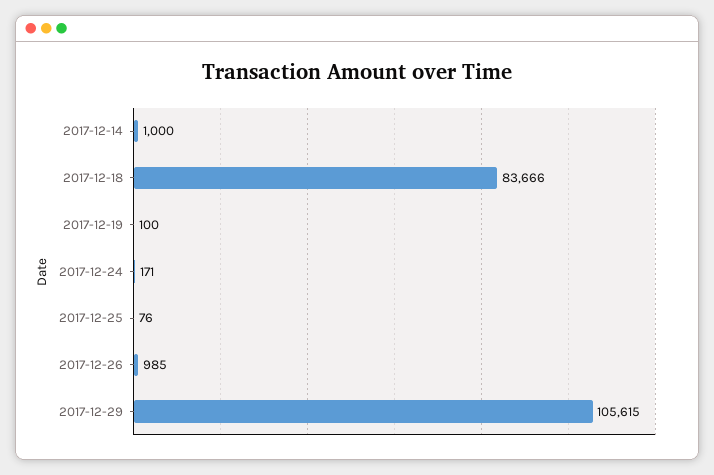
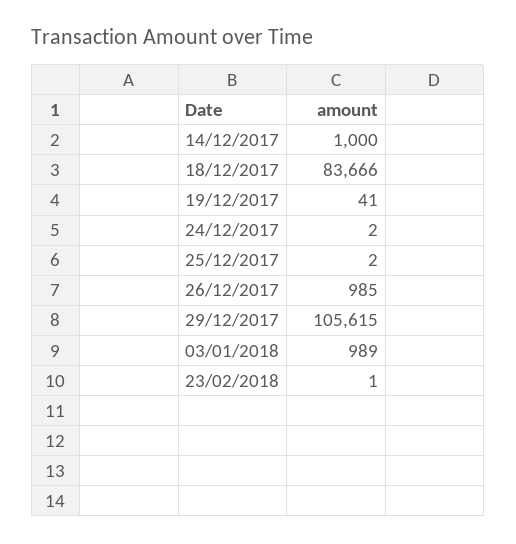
2017-12-19: 100 -> 41
2017-12-24: 171 -> 2
2017-12-25: 76 -> 2
03/01/2018: none -> 989
23/02/2018: none -> 1

